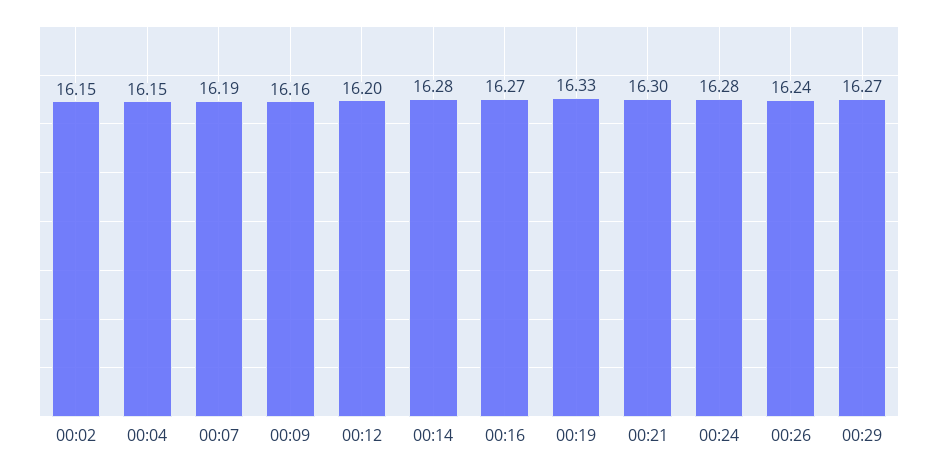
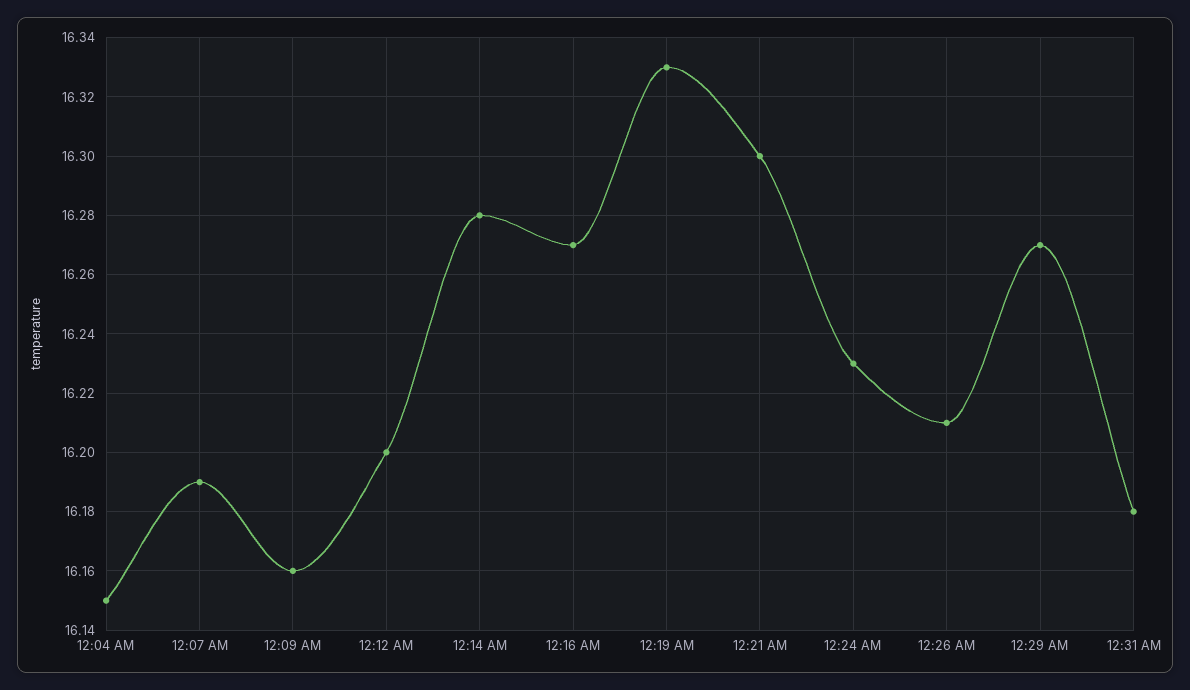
00:02: 16.15 -> none
00:24: 16.28 -> 16.23
00:26: 16.24 -> 16.21
12:31 AM: none -> 16.18

